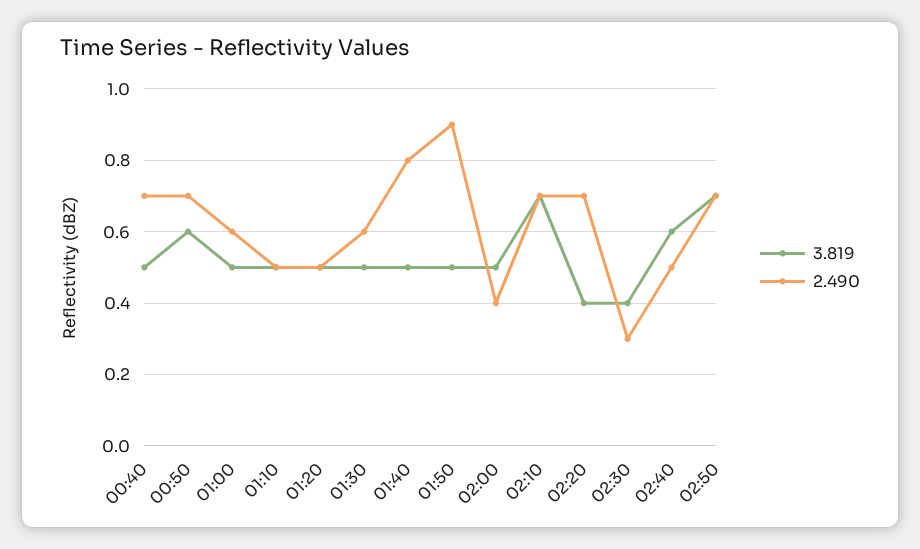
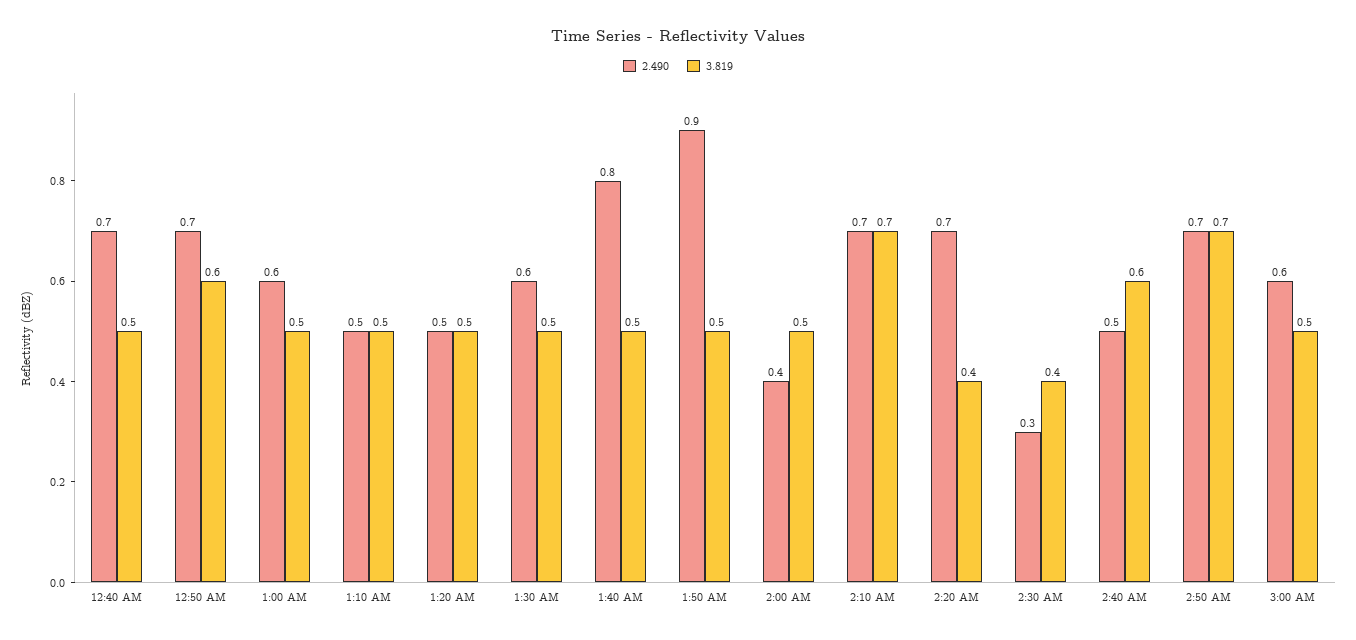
2.490, 3:00 AM: none -> 0.6
3.819, 3:00 AM: none -> 0.5

